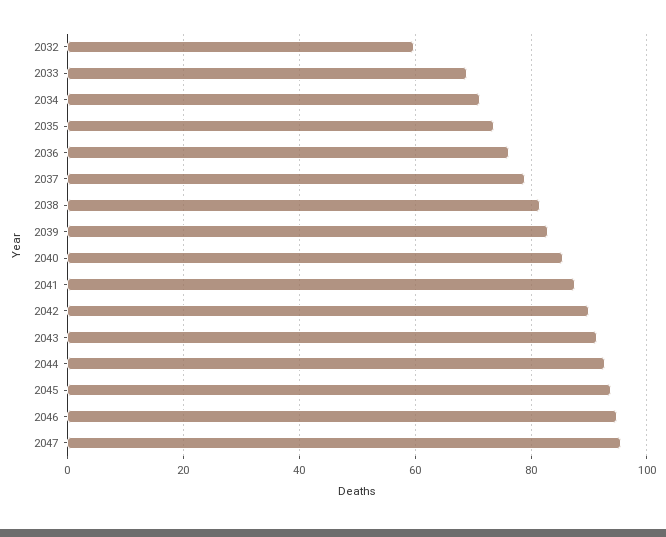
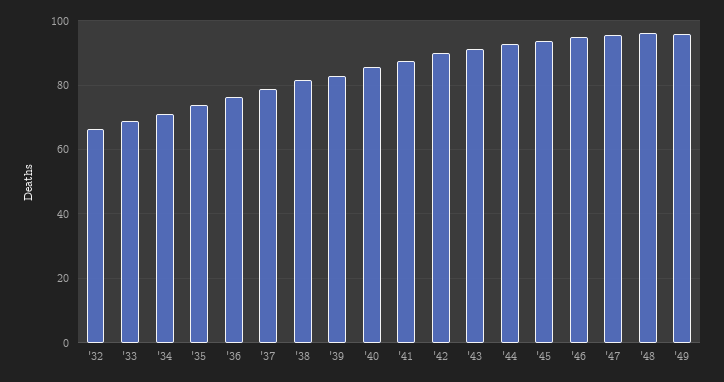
2032: 60 -> 66
'48: none -> 96
'49: none -> 96

